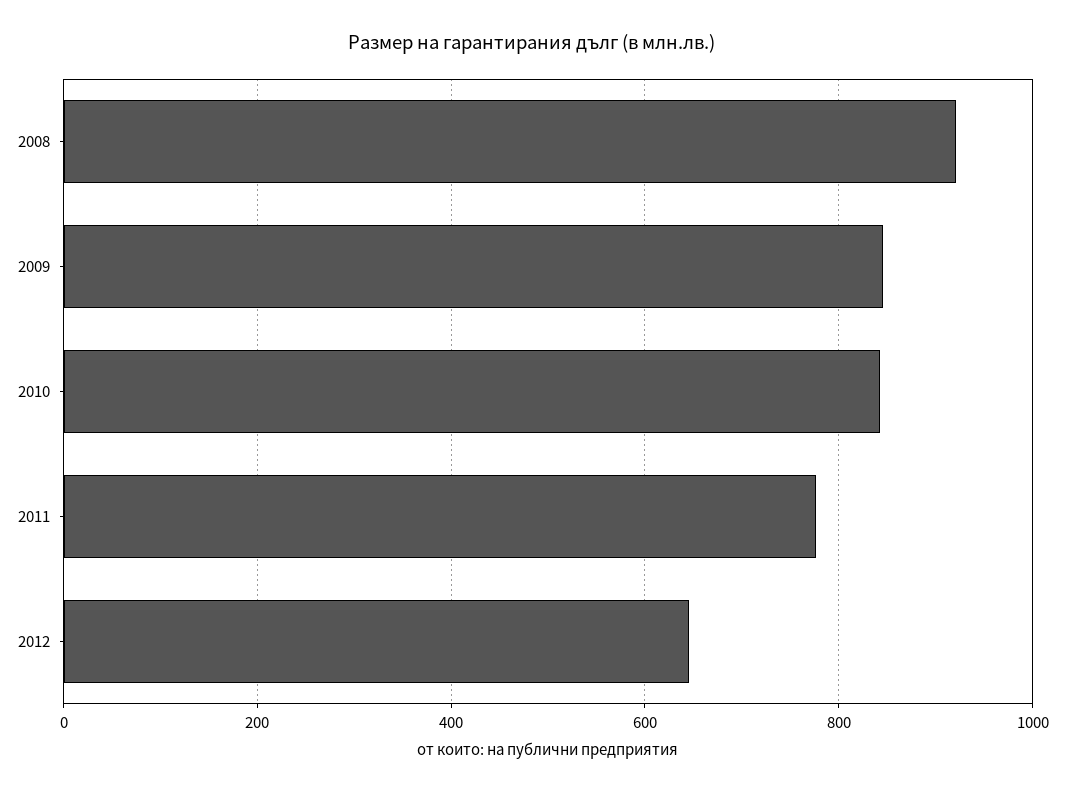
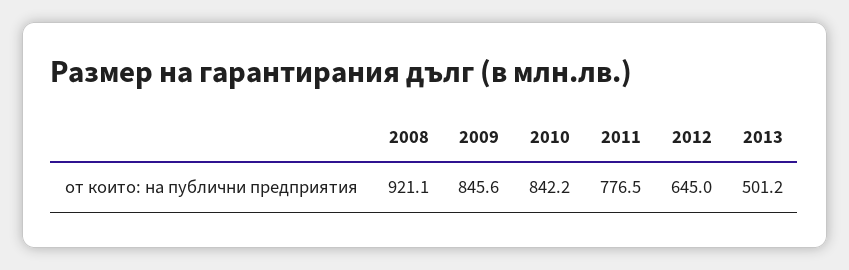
2013: none -> 501.2

